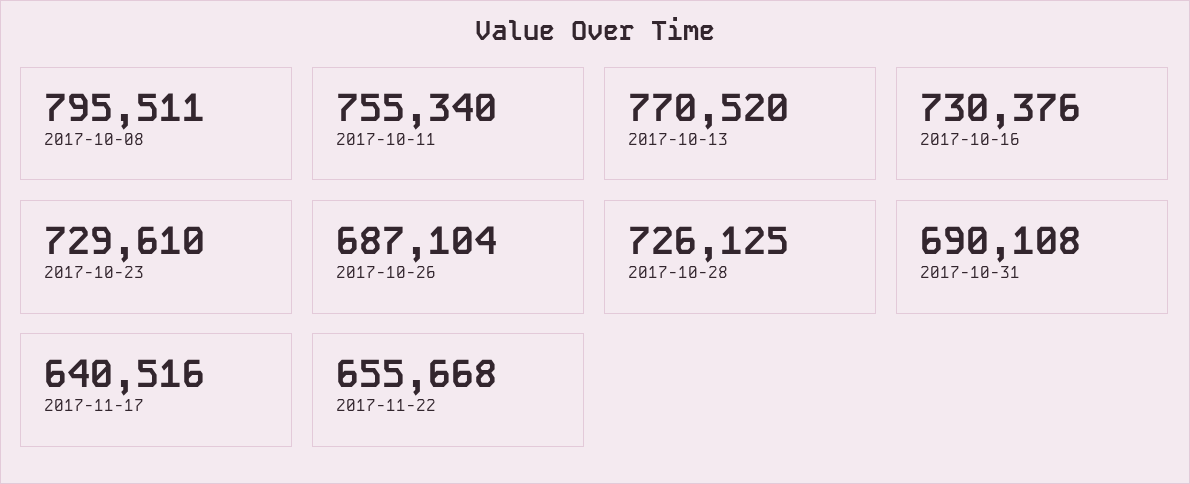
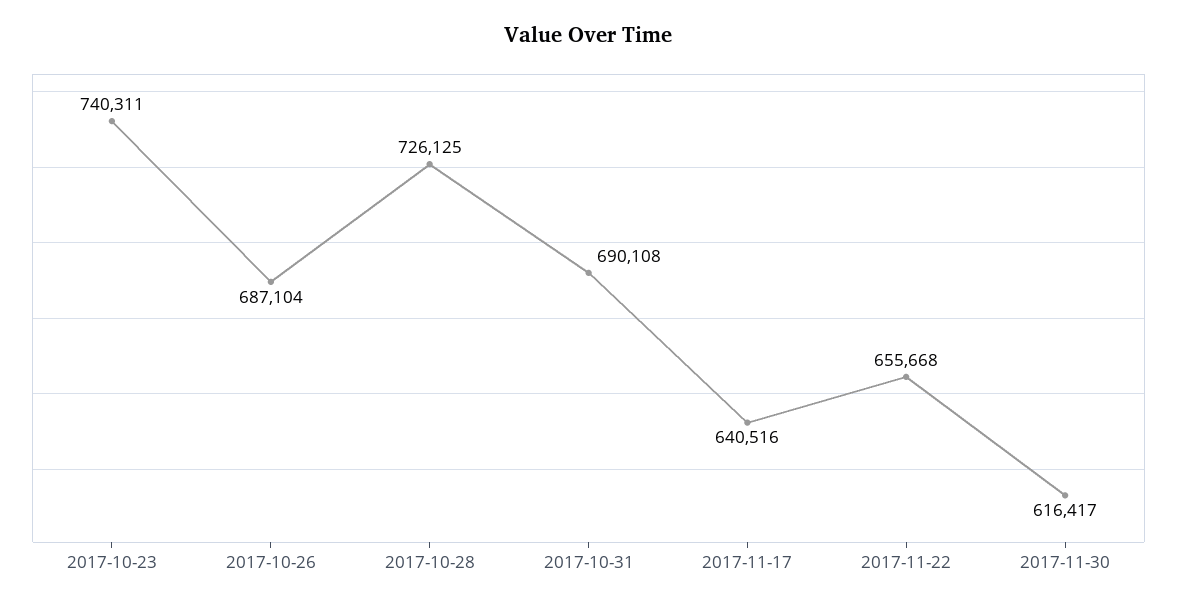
2017-10-08: 795511 -> none
2017-10-11: 755340 -> none
2017-10-13: 770520 -> none
2017-10-16: 730376 -> none
2017-10-23: 729610 -> 740311
2017-11-30: none -> 616417

